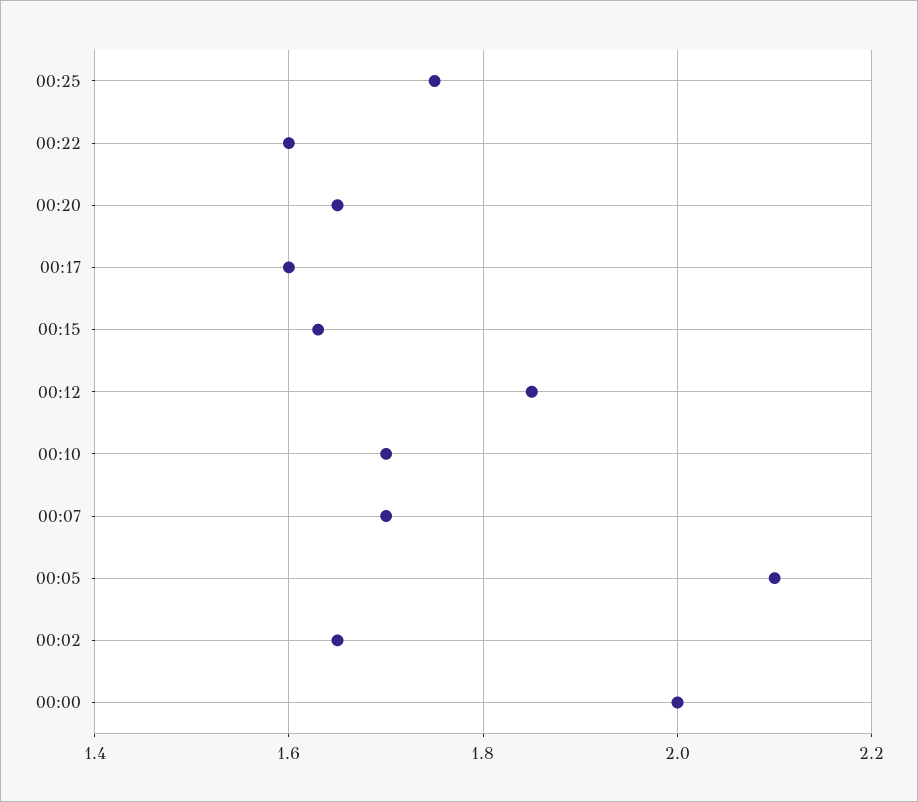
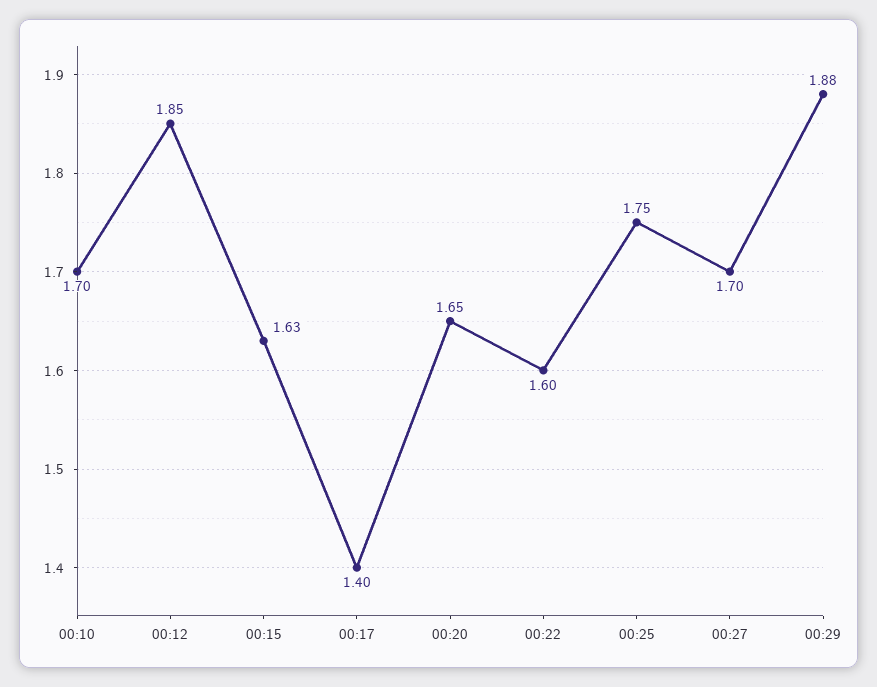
00:17: 1.6 -> 1.4
00:07: 1.7 -> none
00:05: 2.1 -> none
00:02: 1.65 -> none
00:00: 2 -> none
00:27: none -> 1.7
00:29: none -> 1.88

